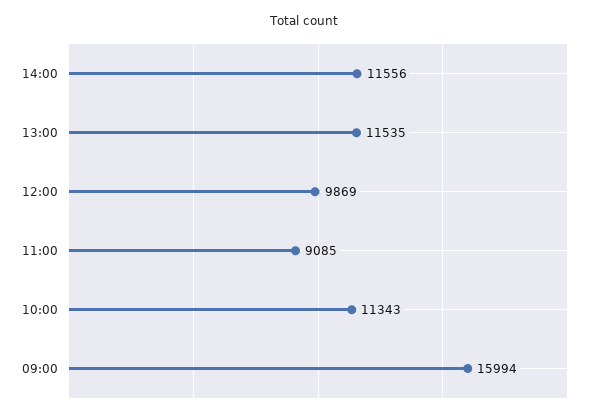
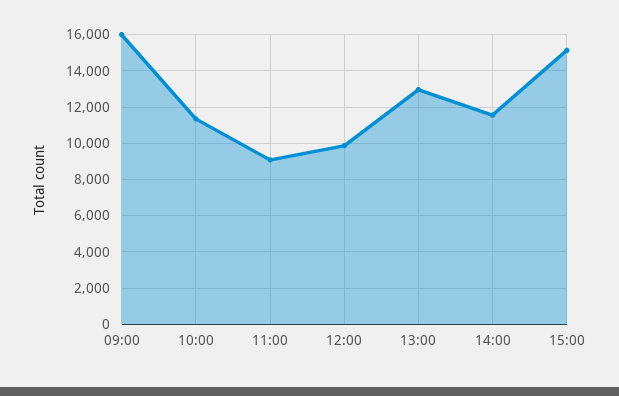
13:00: 11535 -> 13000
15:00: none -> 15000

